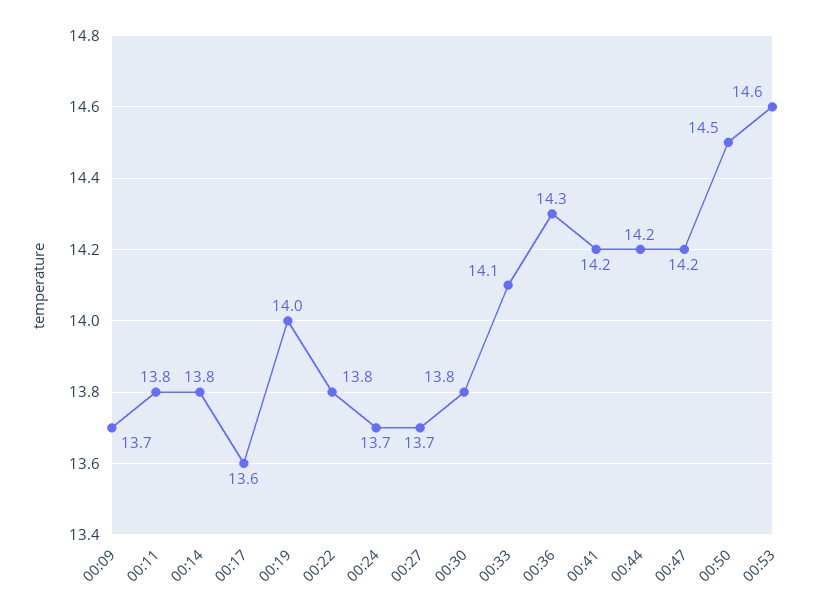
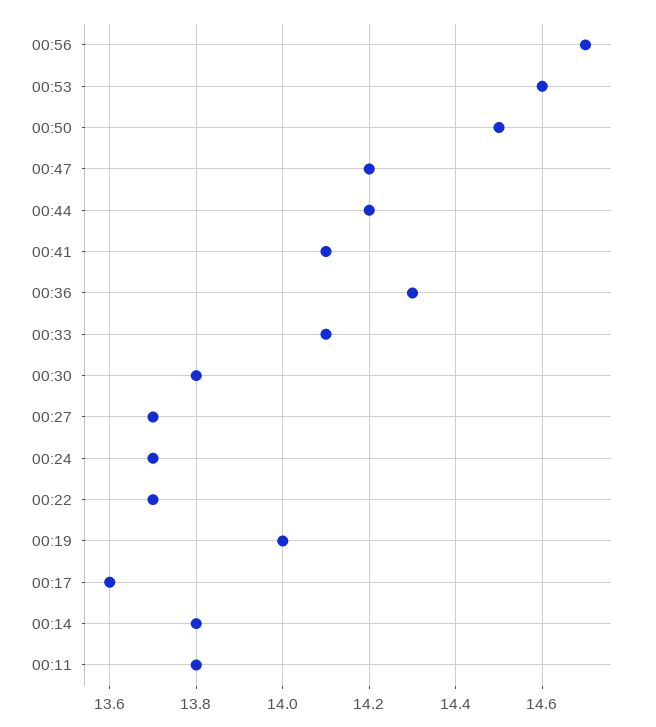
00:09: 13.7 -> none
00:22: 13.8 -> 13.7
00:41: 14.2 -> 14.1
00:56: none -> 14.7

